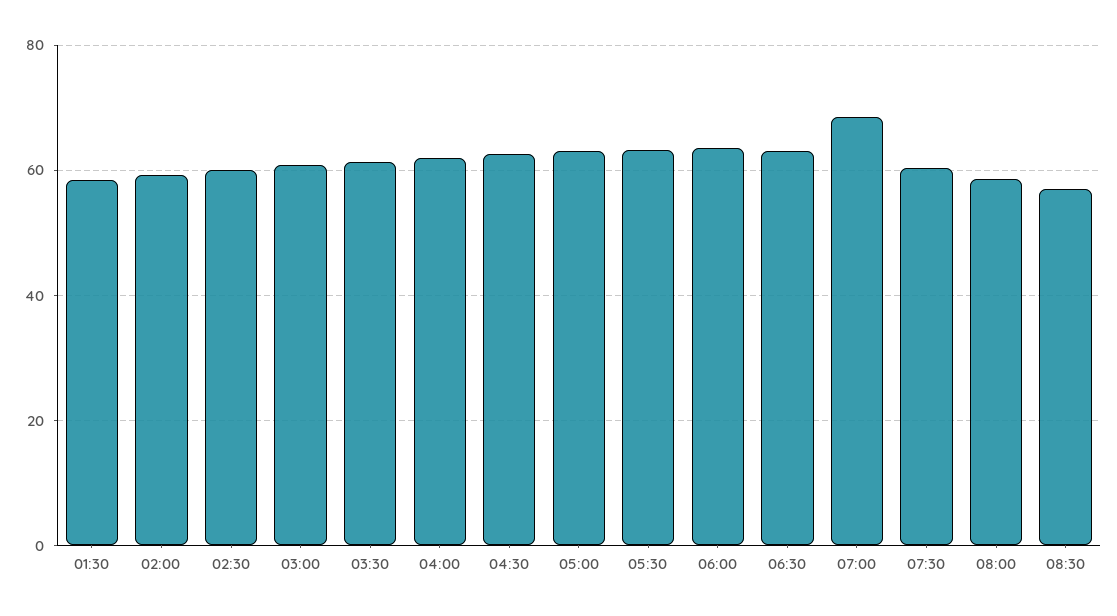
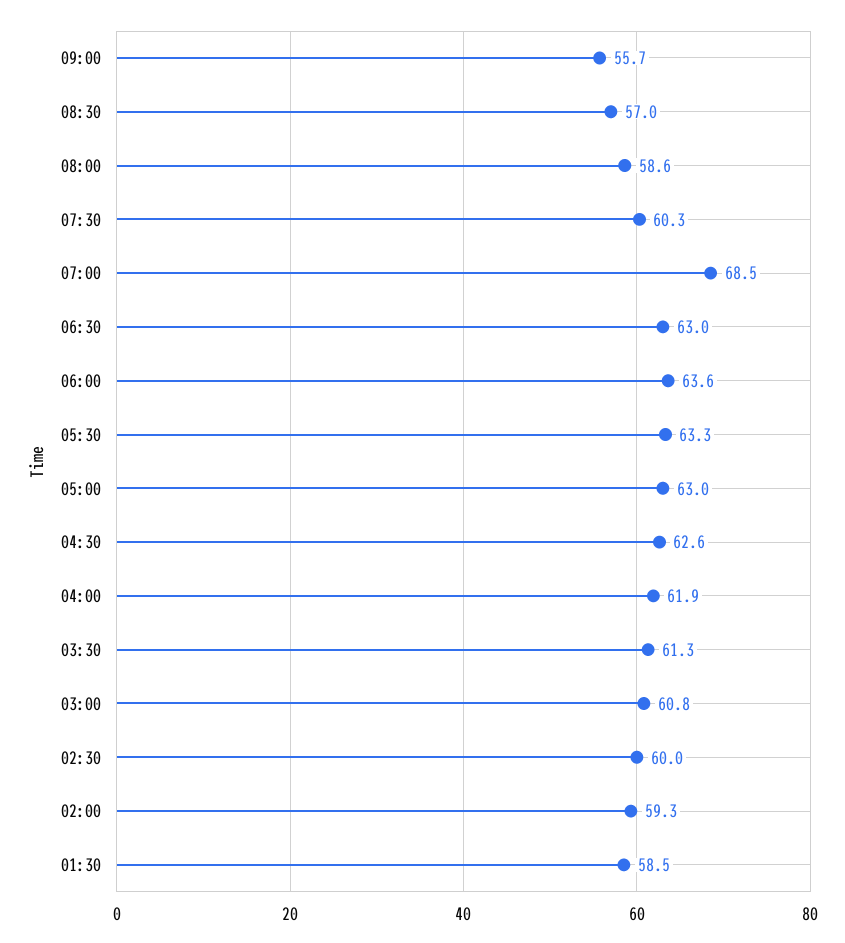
09:00: none -> 55.7

